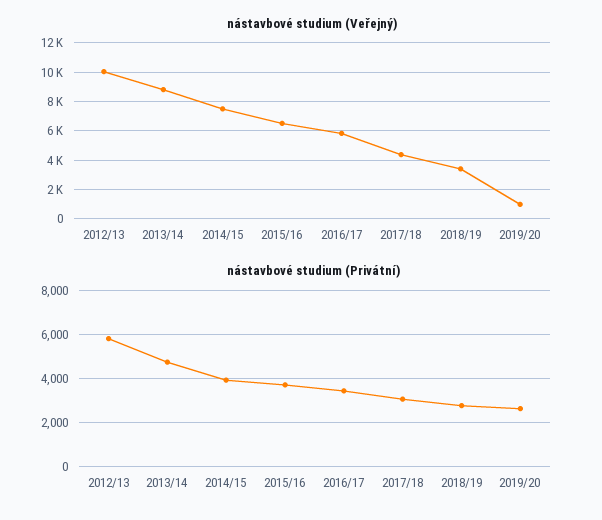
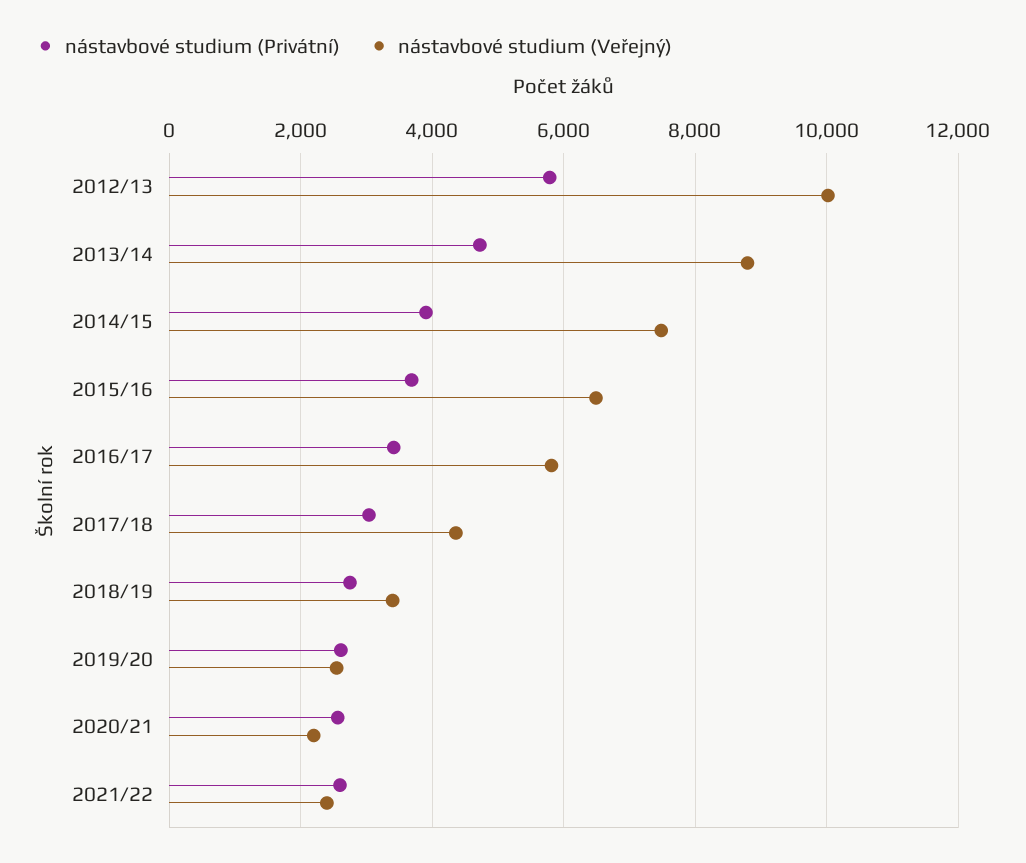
nástavbové studium (Veřejný), 2019/20: 1000 -> 2600
nástavbové studium (Privátní), 2020/21: none -> 2600
nástavbové studium (Veřejný), 2020/21: none -> 2200
nástavbové studium (Privátní), 2021/22: none -> 2600
nástavbové studium (Veřejný), 2021/22: none -> 2400

